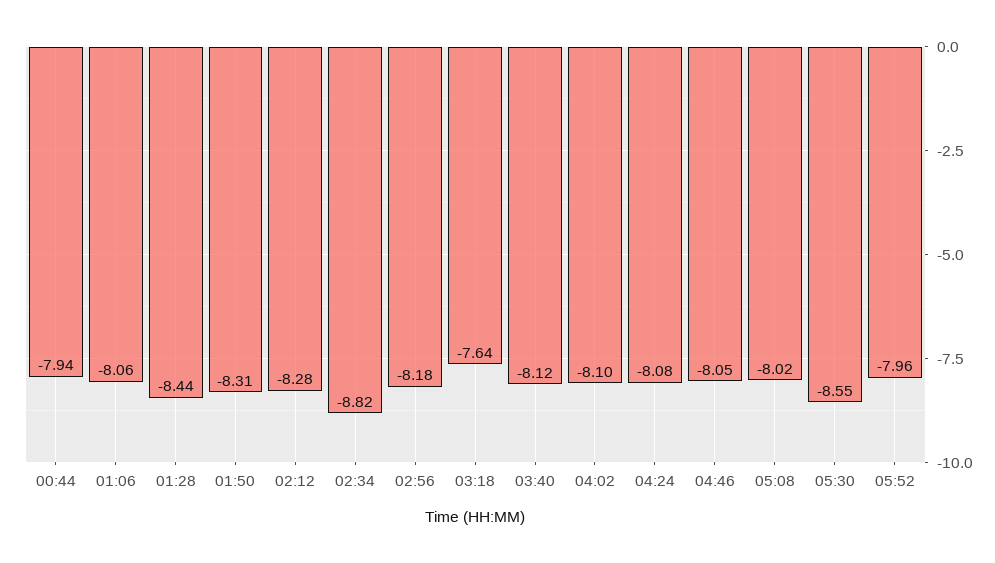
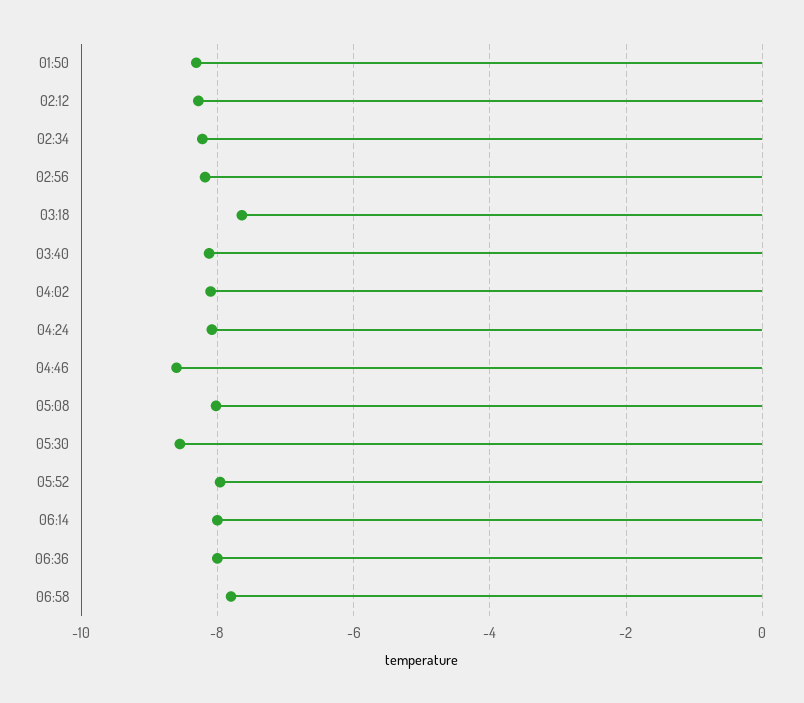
00:44: -7.94 -> none
01:06: -8.06 -> none
01:28: -8.44 -> none
02:34: -8.82 -> -8.2
04:46: -8.05 -> -8.6
06:14: none -> -8
06:36: none -> -8
06:58: none -> -7.8

